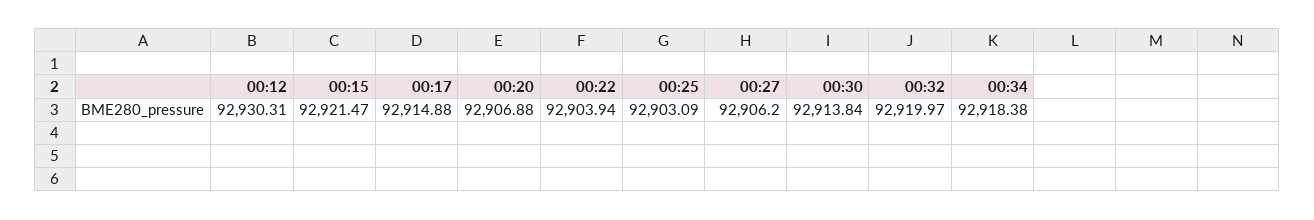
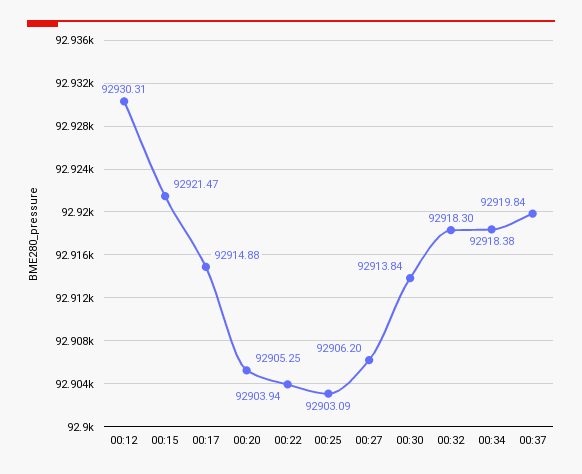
00:20: 92906.88 -> 92905.25
00:32: 92919.97 -> 92918.3
00:37: none -> 92919.84

